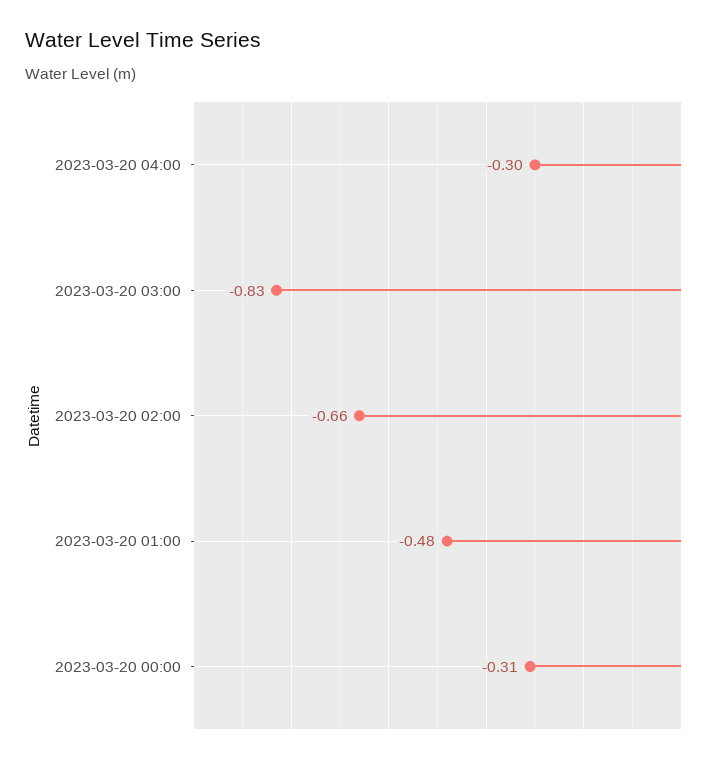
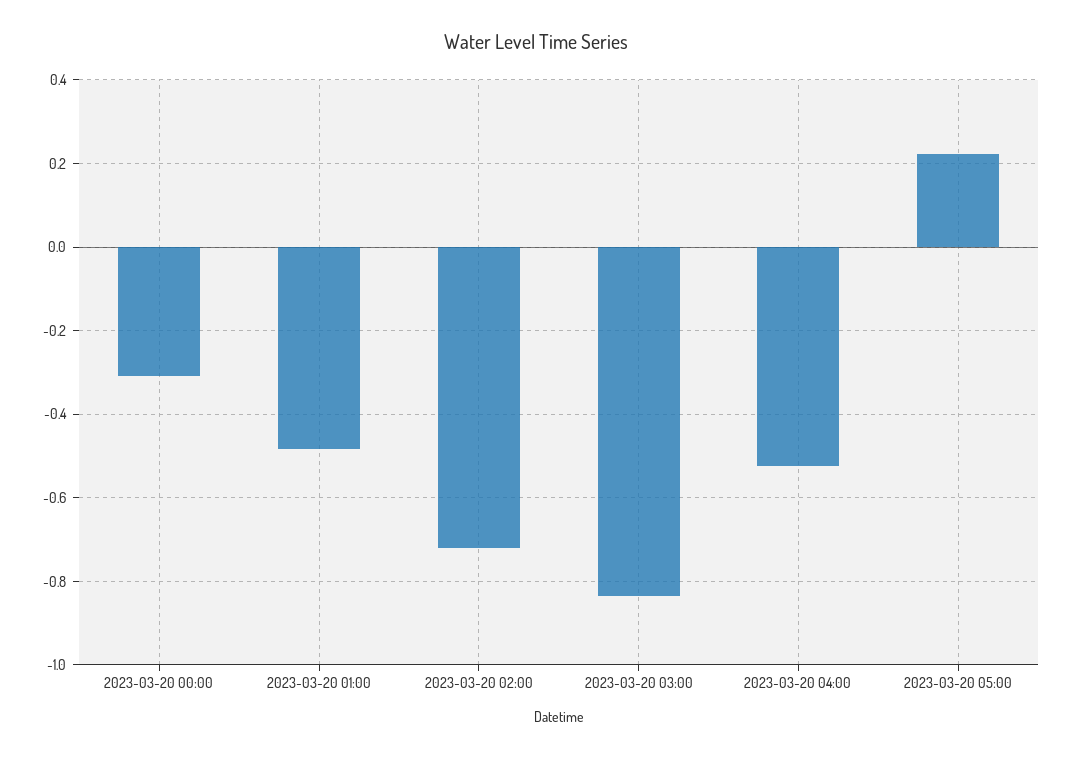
2023-03-20 04:00: -0.3 -> -0.52
2023-03-20 02:00: -0.66 -> -0.72
2023-03-20 05:00: none -> 0.22

